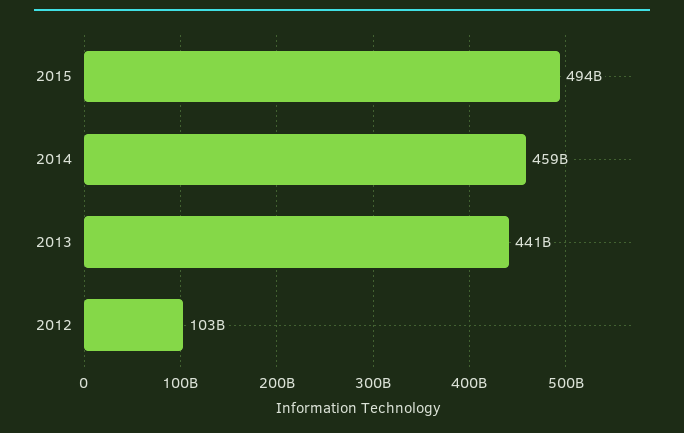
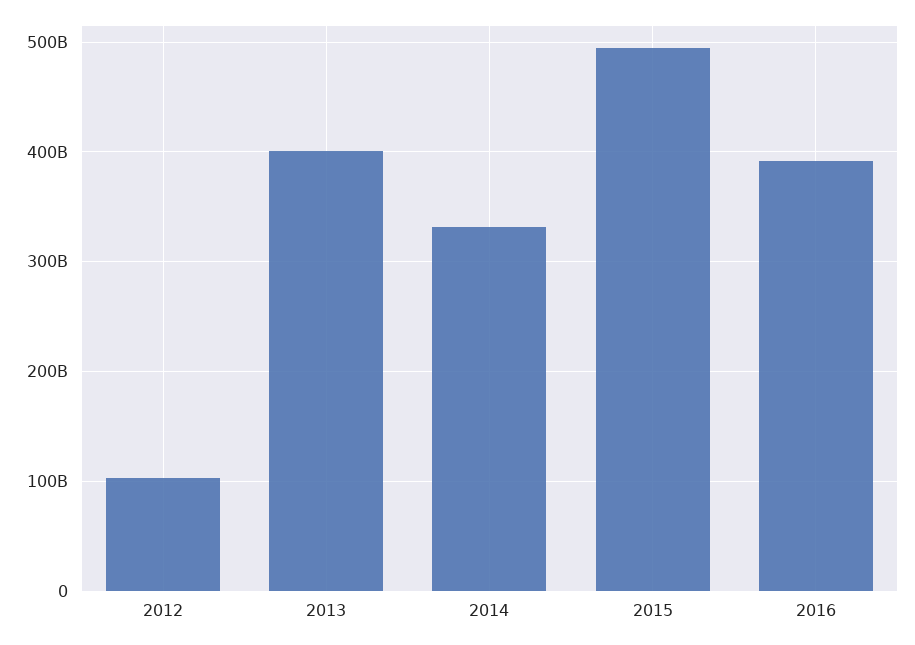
2014: 459000000000 -> 330000000000
2013: 441000000000 -> 400000000000
2016: none -> 390000000000

